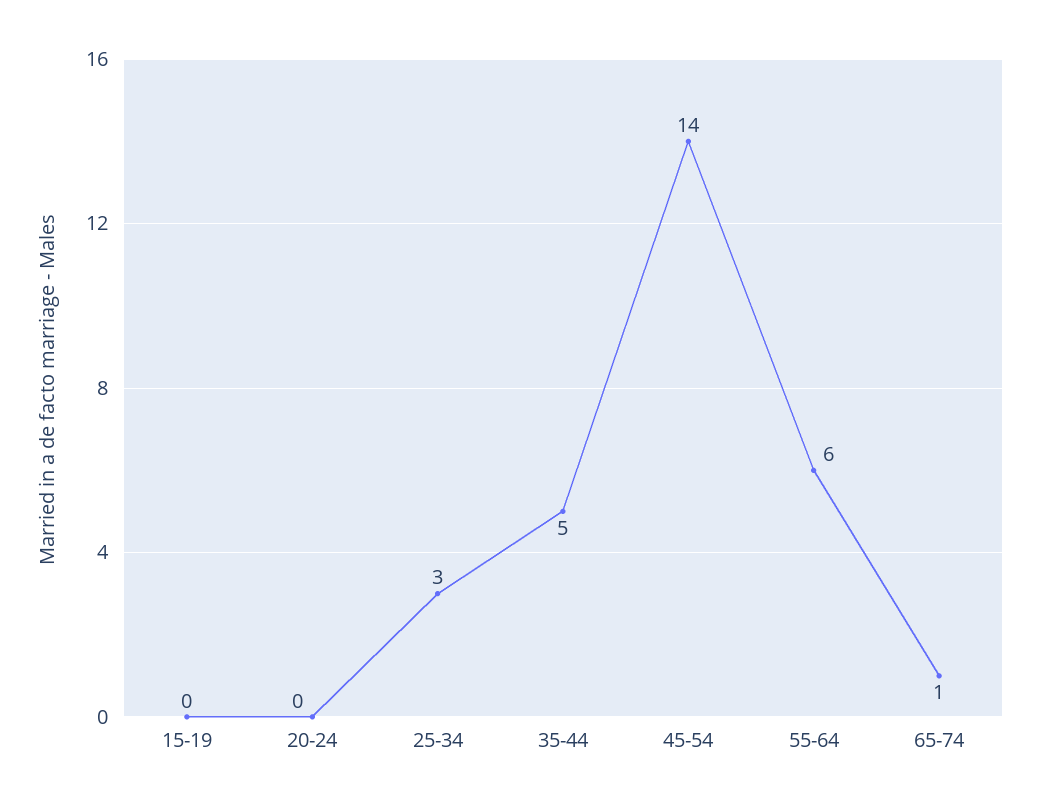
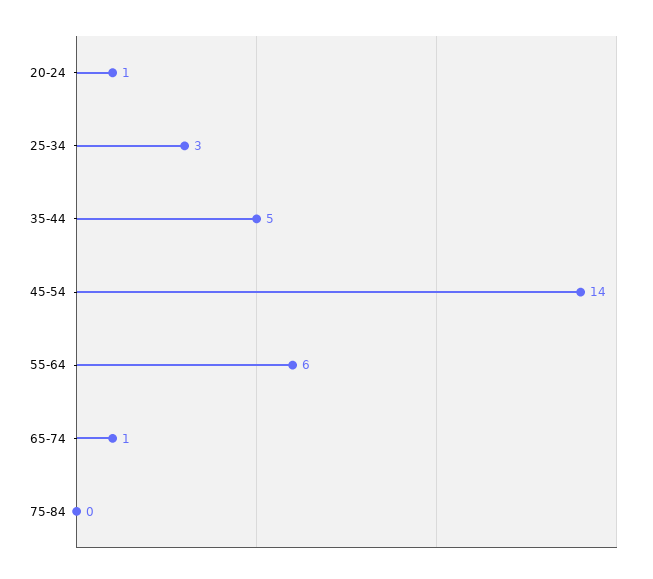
15-19: 0 -> none
20-24: 0 -> 1
75-84: none -> 0

